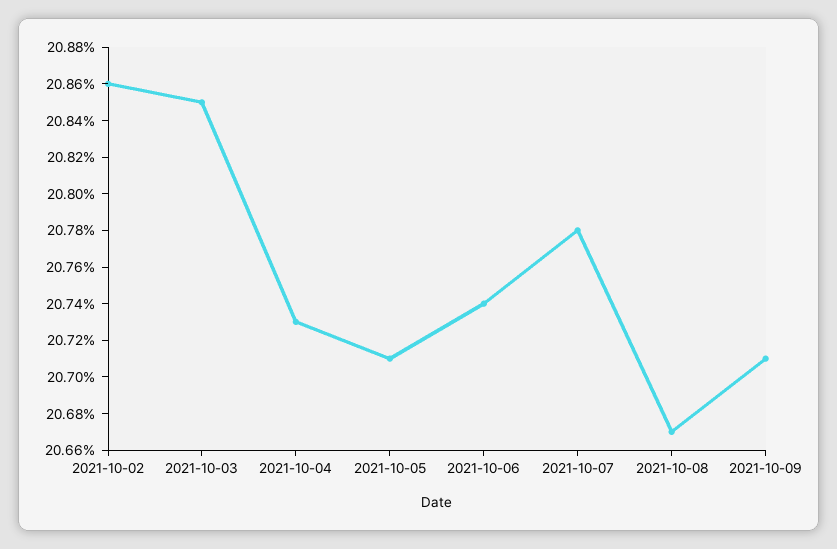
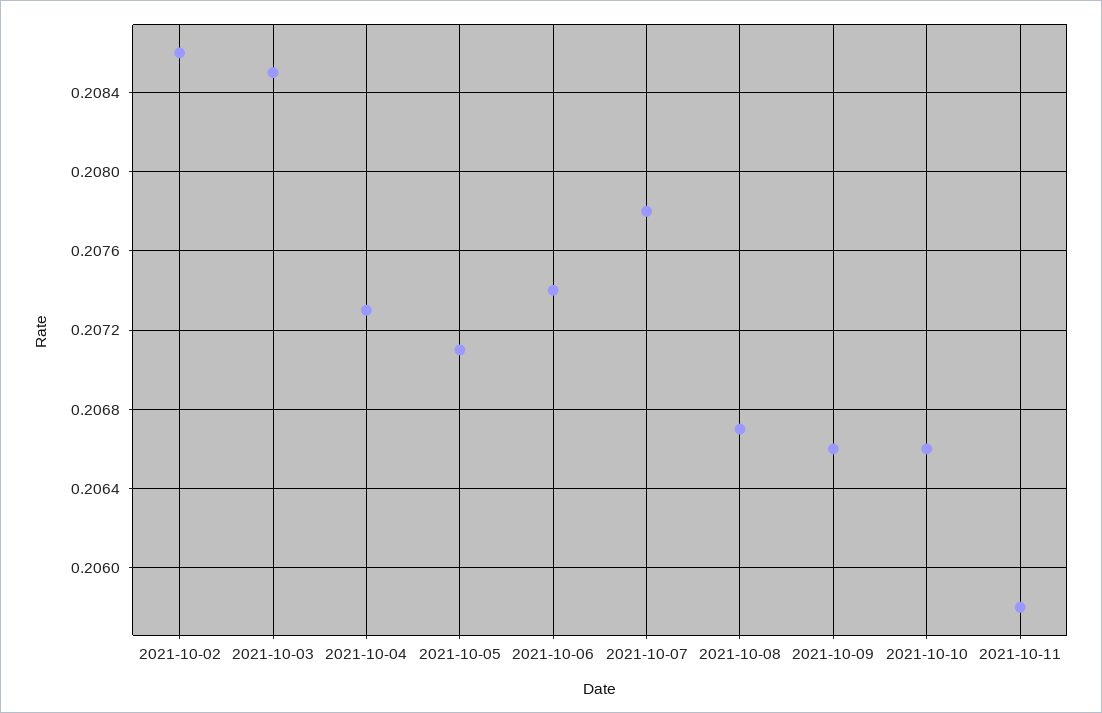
2021-10-09: 0.2071 -> 0.2066
2021-10-10: none -> 0.2066
2021-10-11: none -> 0.2058

